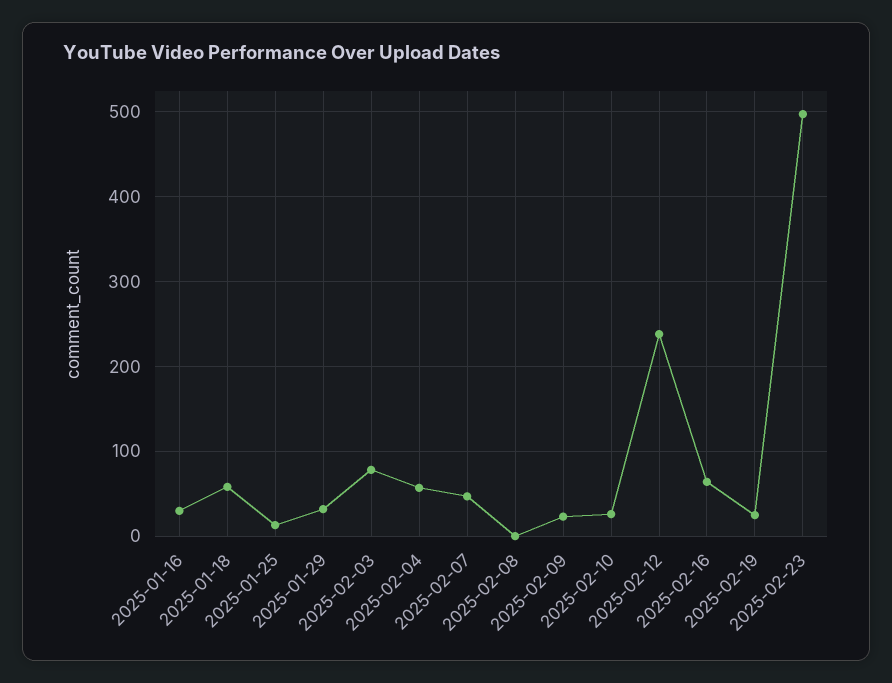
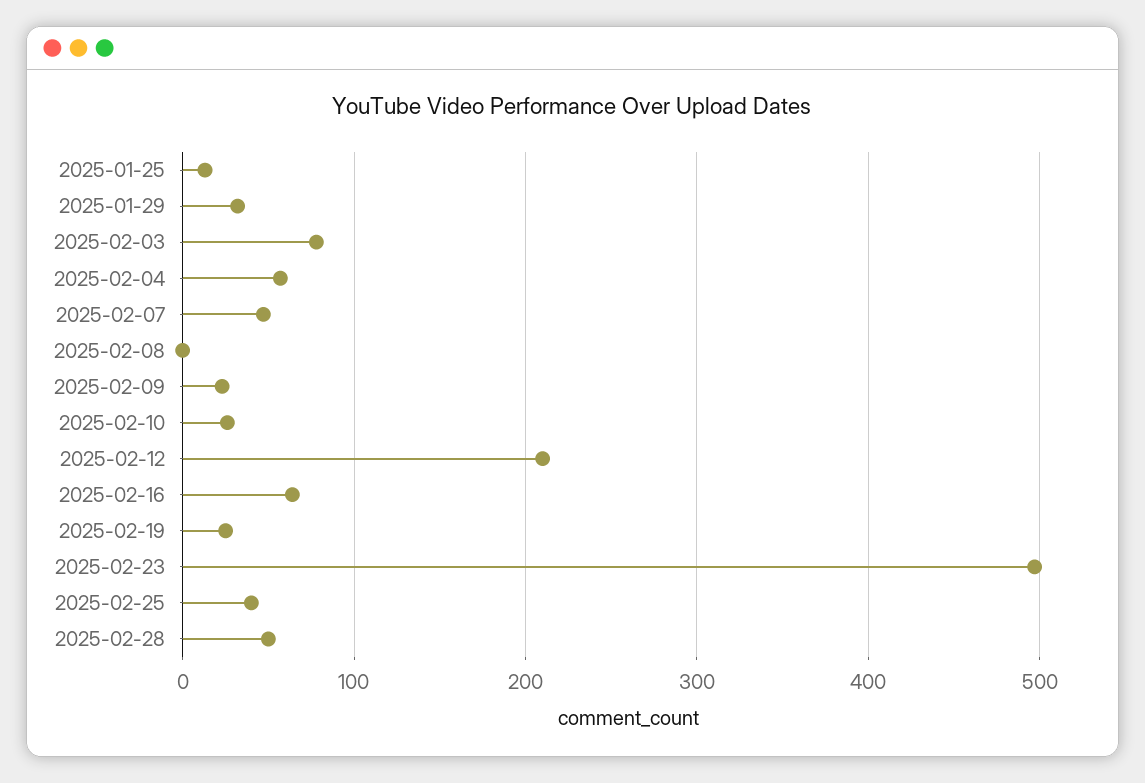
2025-01-16: 30 -> none
2025-01-18: 60 -> none
2025-02-12: 240 -> 210
2025-02-25: none -> 40
2025-02-28: none -> 50

